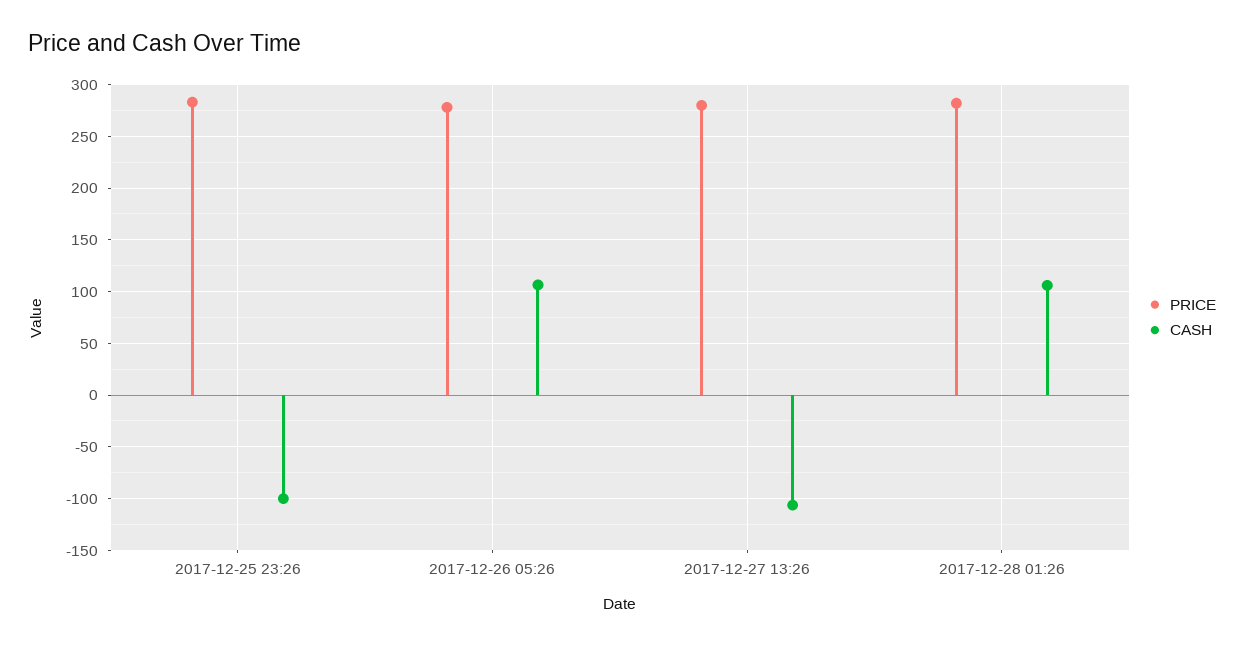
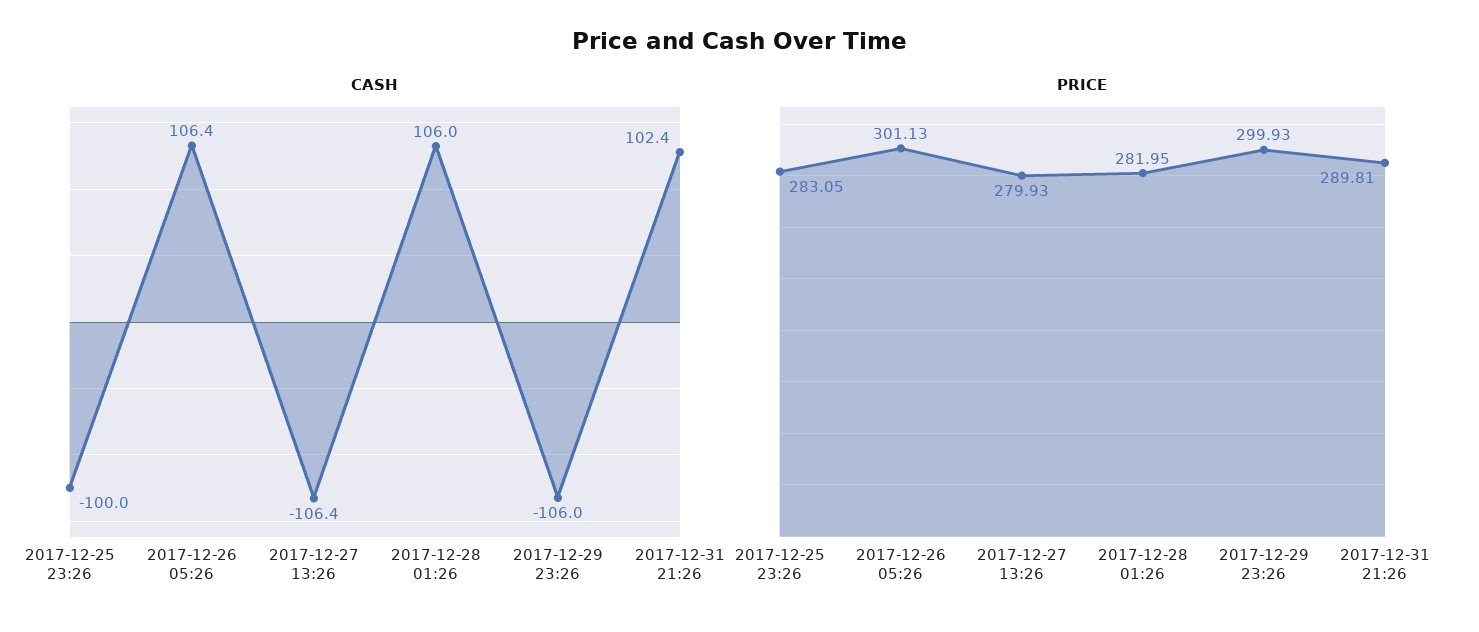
PRICE, 2017-12-26 05:26: 280 -> 301.13
CASH, 2017-12-29 23:26: none -> -106
CASH, 2017-12-31 21:26: none -> 102.4
PRICE, 2017-12-29 23:26: none -> 299.93
PRICE, 2017-12-31 21:26: none -> 289.81

